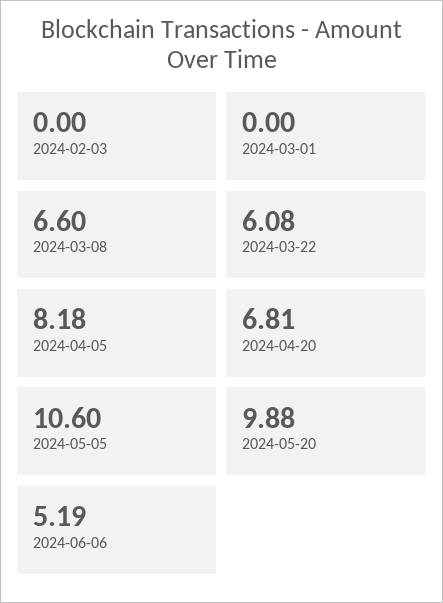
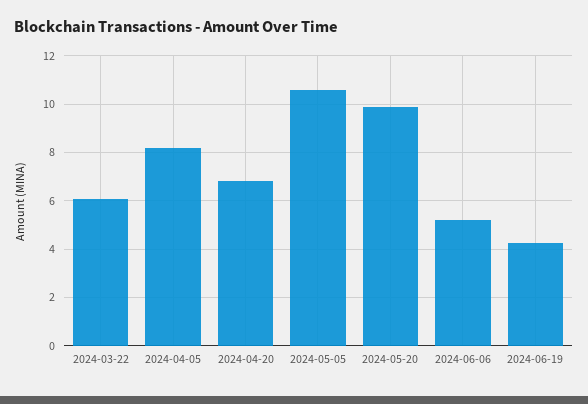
2024-02-03: 0 -> none
2024-03-01: 0 -> none
2024-03-08: 6.6 -> none
2024-06-19: none -> 4.25

